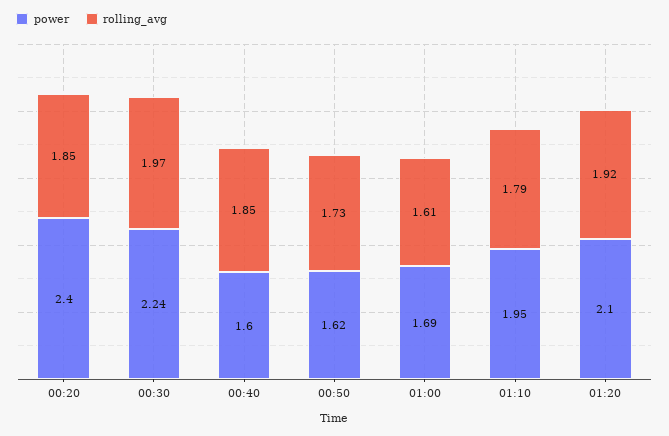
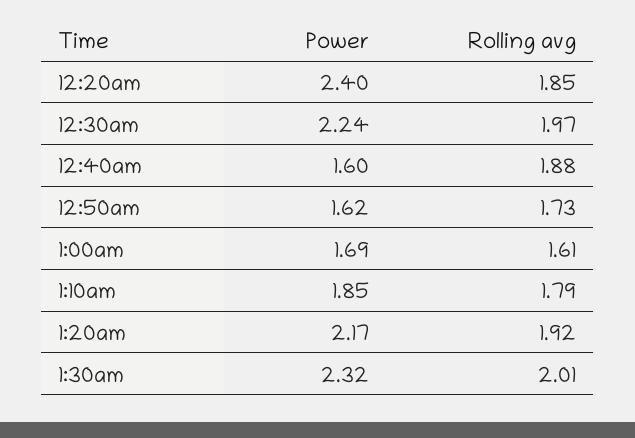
rolling_avg, 00:40: 1.85 -> 1.88
power, 01:10: 1.95 -> 1.85
power, 01:20: 2.1 -> 2.17
power, 1:30am: none -> 2.32
rolling_avg, 1:30am: none -> 2.01

